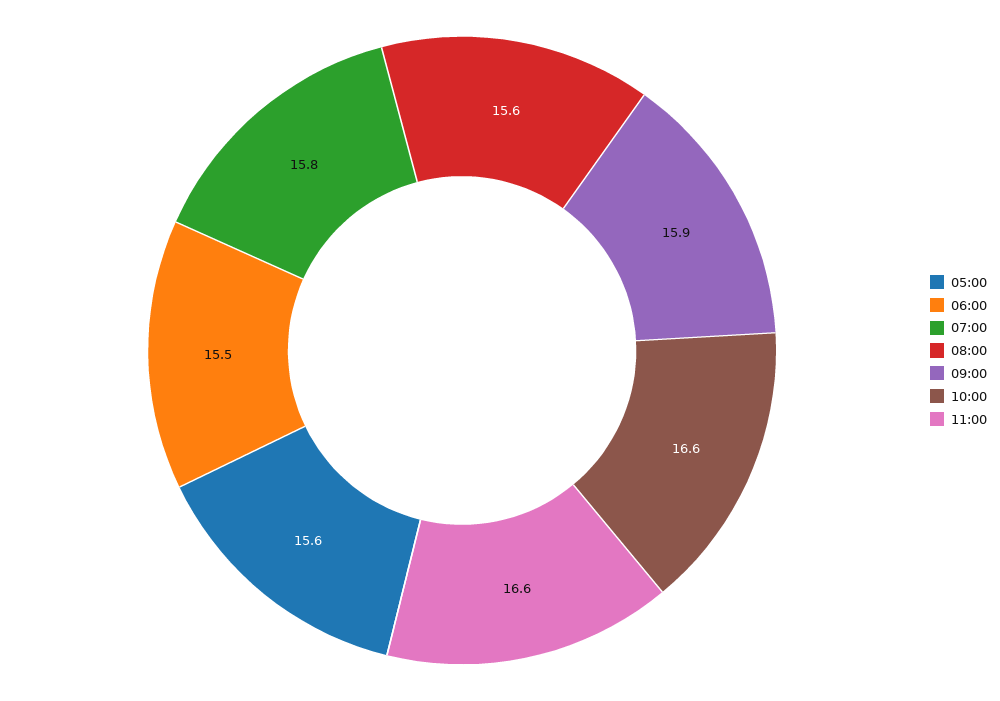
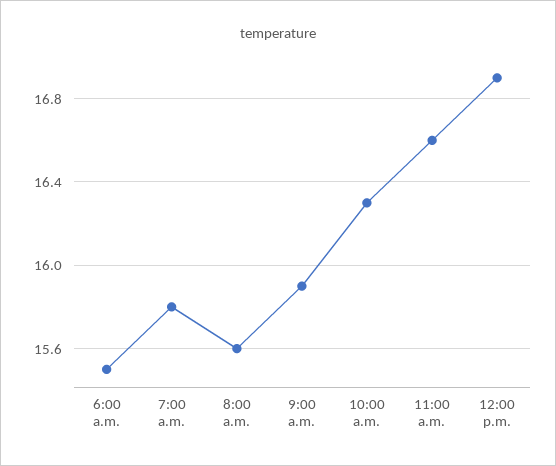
05:00: 15.6 -> none
10:00: 16.6 -> 16.3
12:00 p.m.: none -> 16.9

